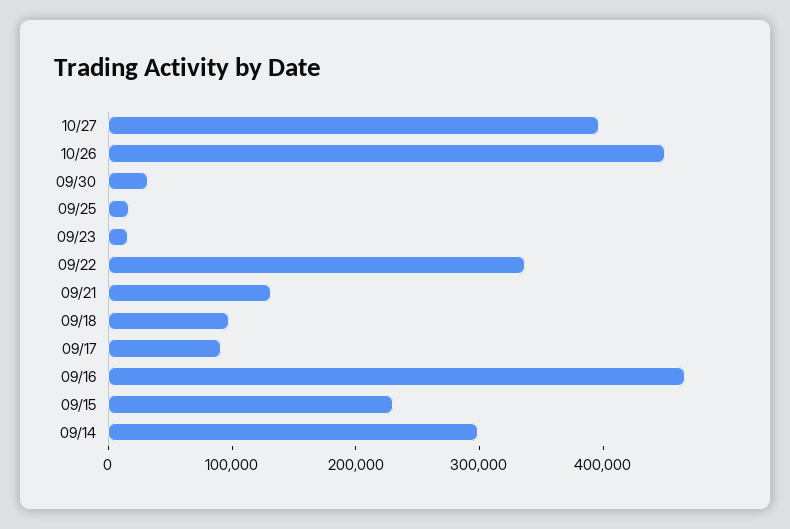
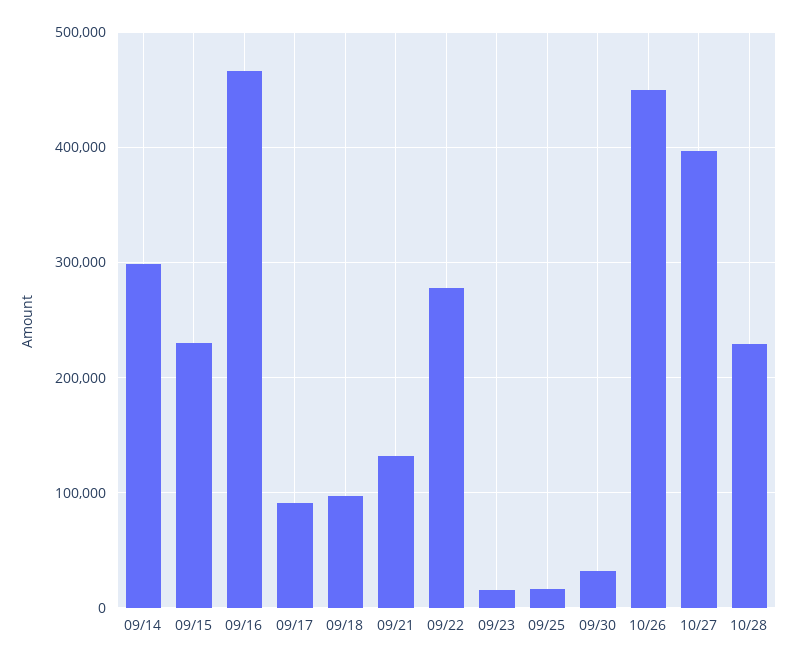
09/22: 340000 -> 280000
10/28: none -> 230000

